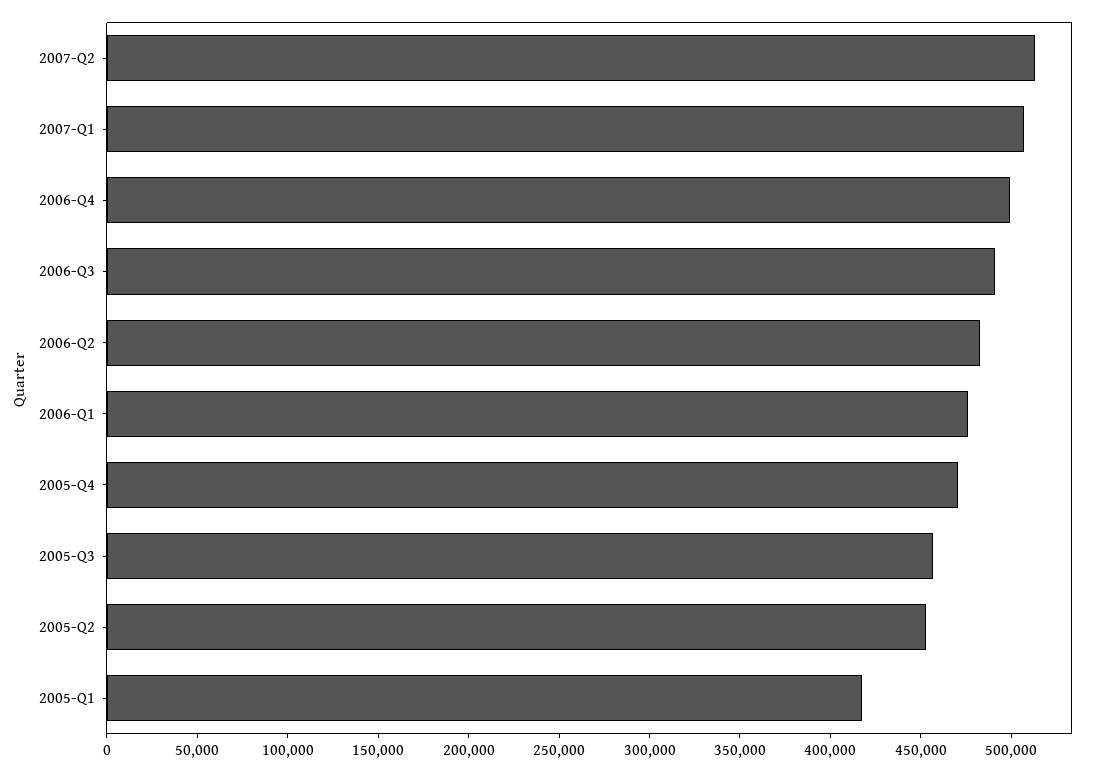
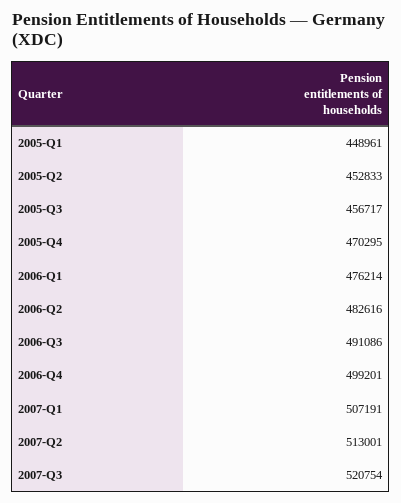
2005-Q1: 420000 -> 448961
2007-Q3: none -> 520754

